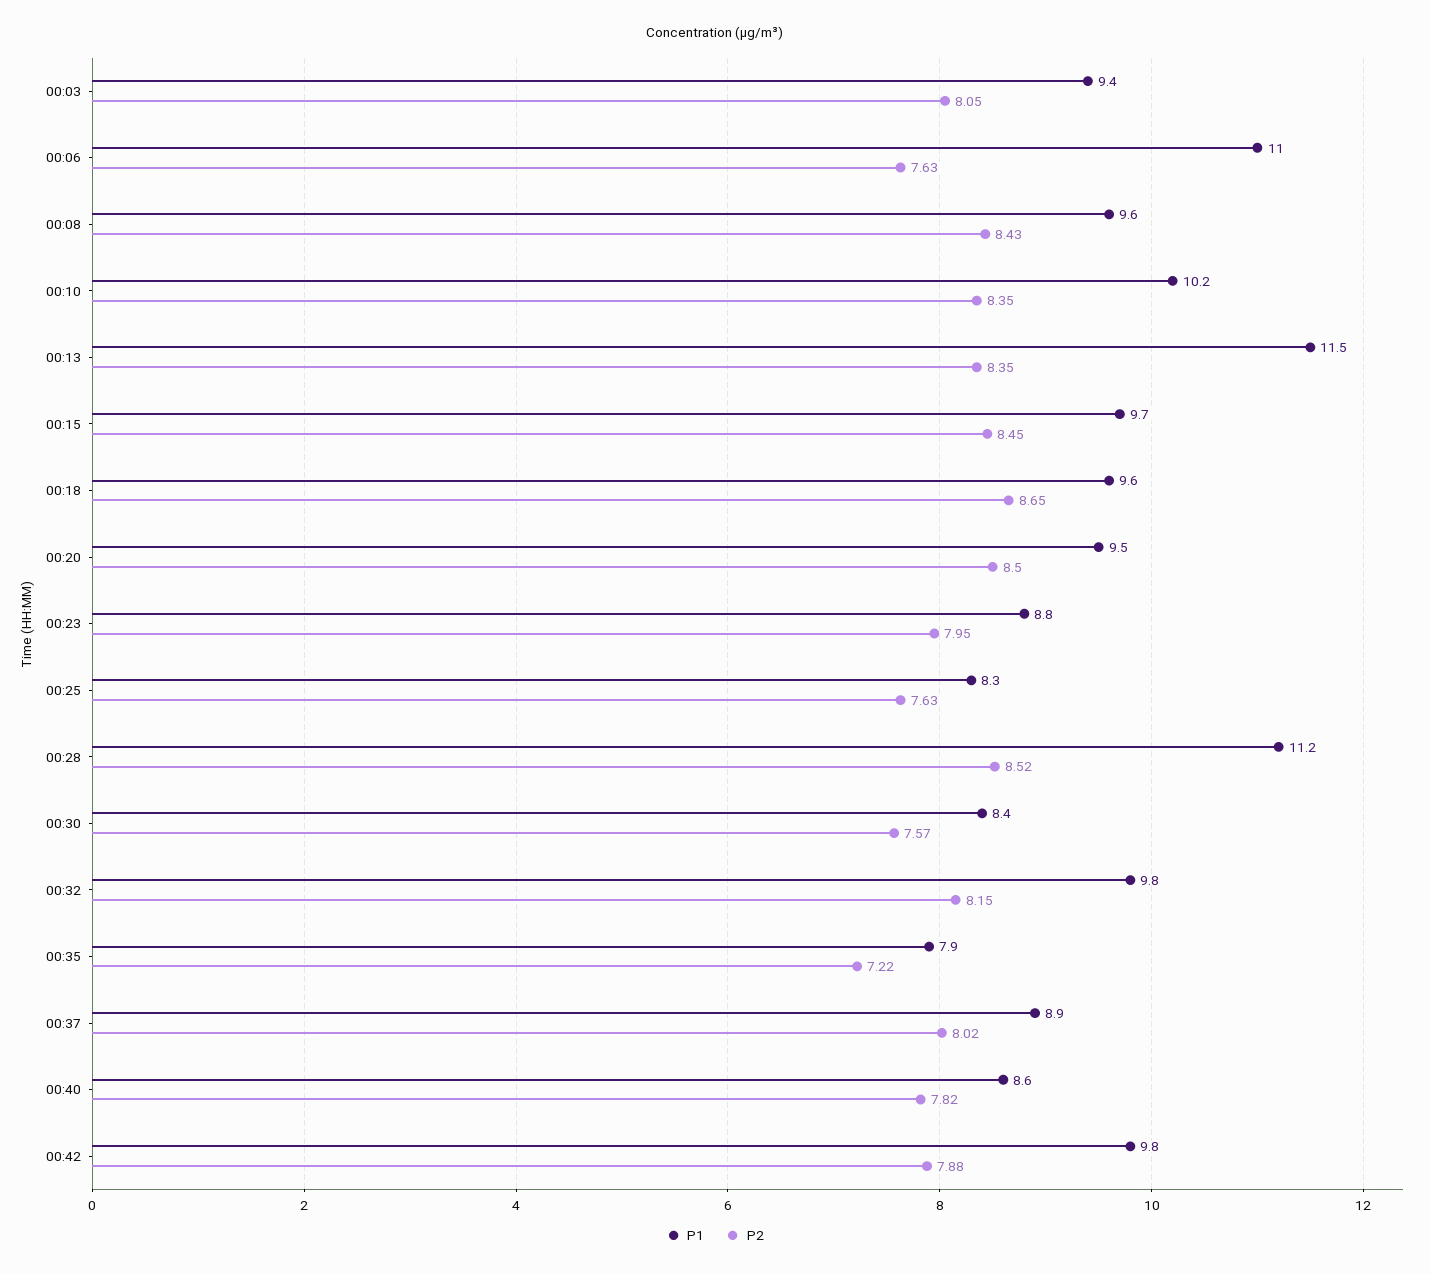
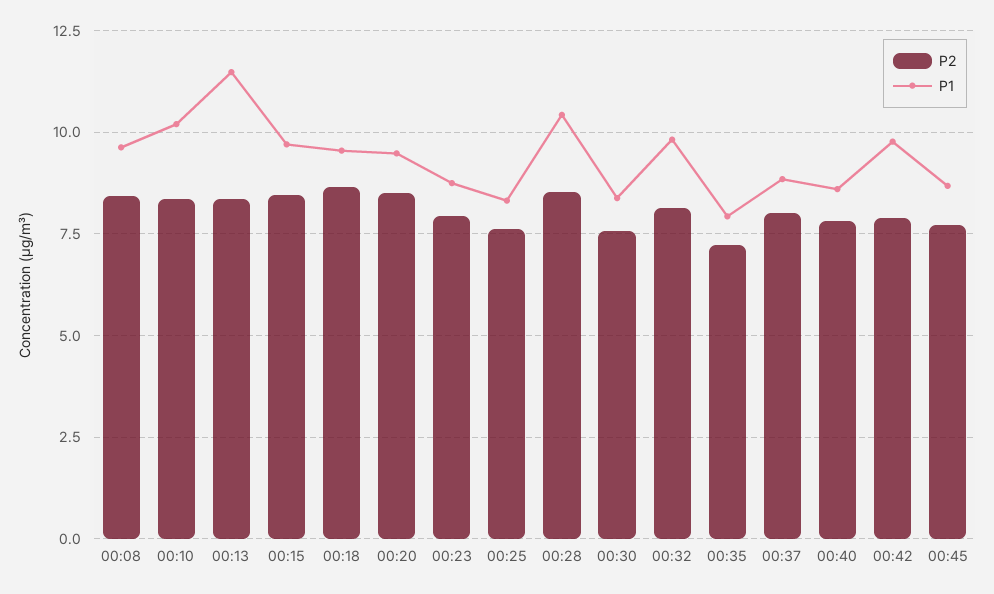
P1, 00:03: 9.4 -> none
P2, 00:03: 8.05 -> none
P1, 00:06: 11 -> none
P2, 00:06: 7.63 -> none
P1, 00:28: 11.2 -> 10.5
P2, 00:45: none -> 7.75
P1, 00:45: none -> 8.75

